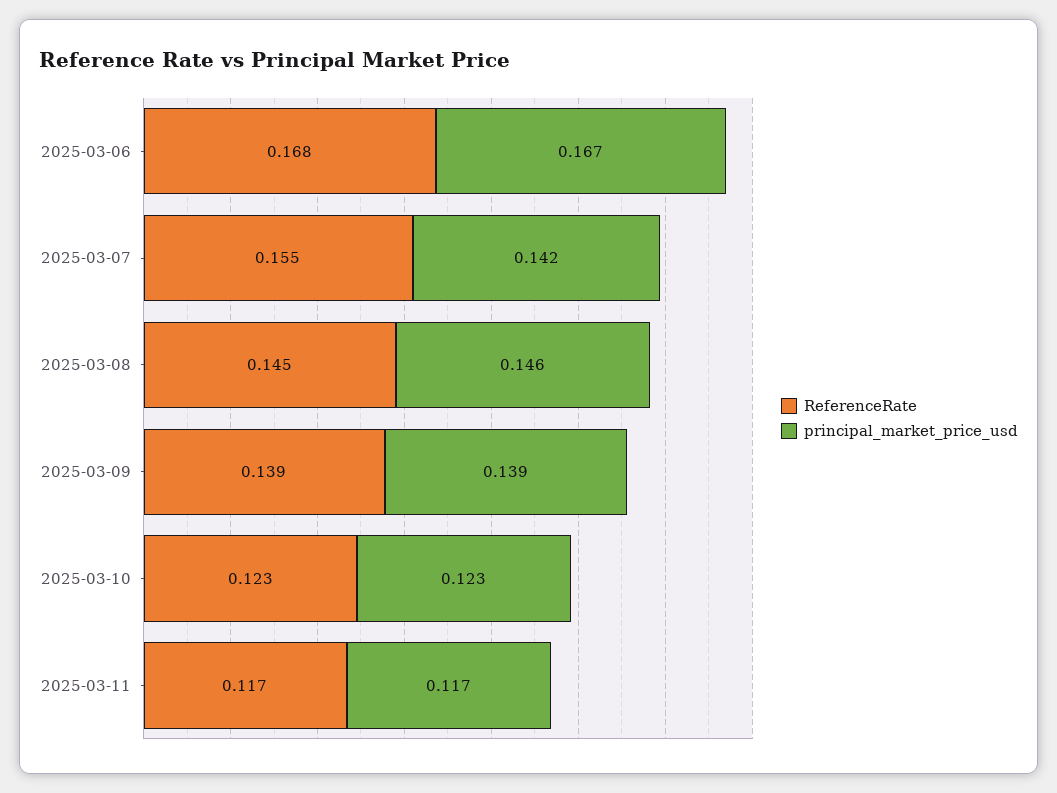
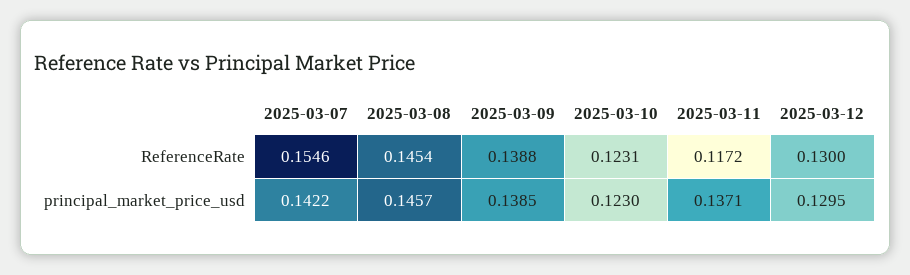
ReferenceRate, 2025-03-06: 0.168 -> none
principal_market_price_usd, 2025-03-06: 0.167 -> none
principal_market_price_usd, 2025-03-11: 0.117 -> 0.1371
ReferenceRate, 2025-03-12: none -> 0.13
principal_market_price_usd, 2025-03-12: none -> 0.1295

